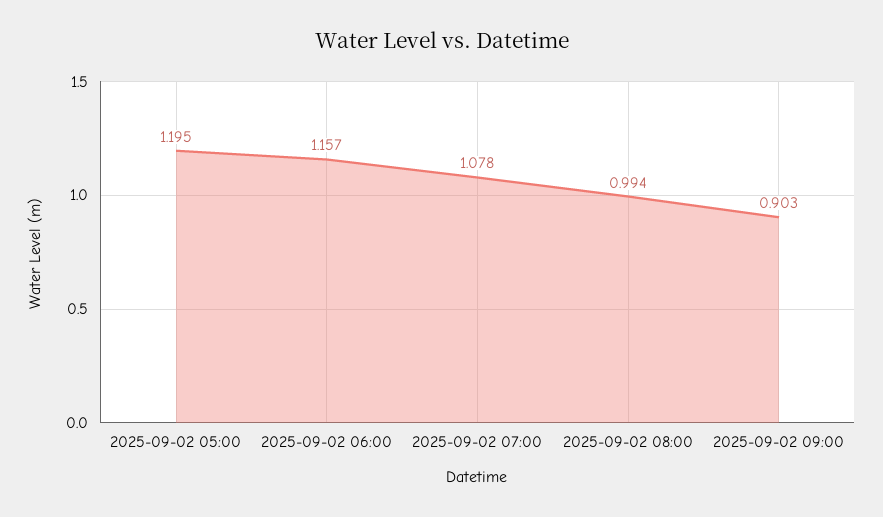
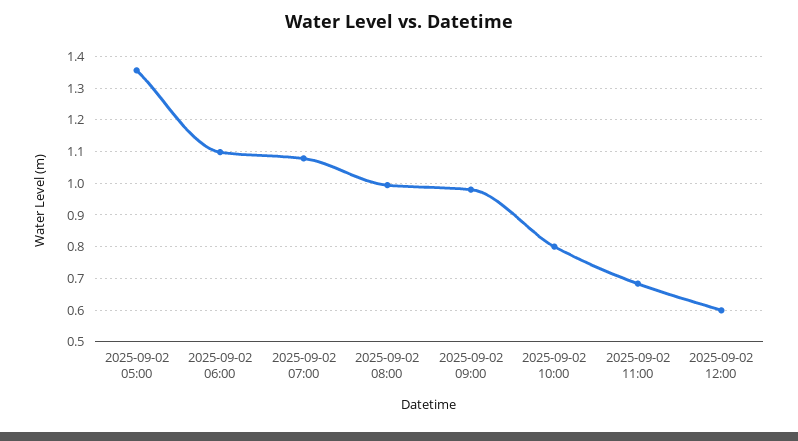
2025-09-02 05:00: 1.195 -> 1.36
2025-09-02 06:00: 1.157 -> 1.1
2025-09-02 09:00: 0.903 -> 0.98
2025-09-02 10:00: none -> 0.8
2025-09-02 11:00: none -> 0.68
2025-09-02 12:00: none -> 0.6

